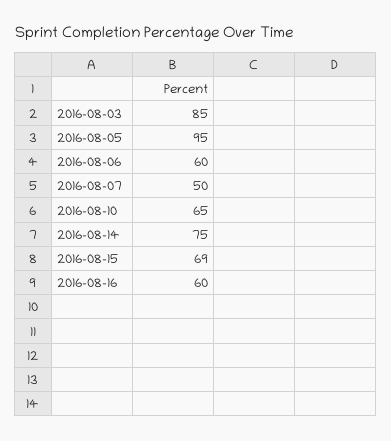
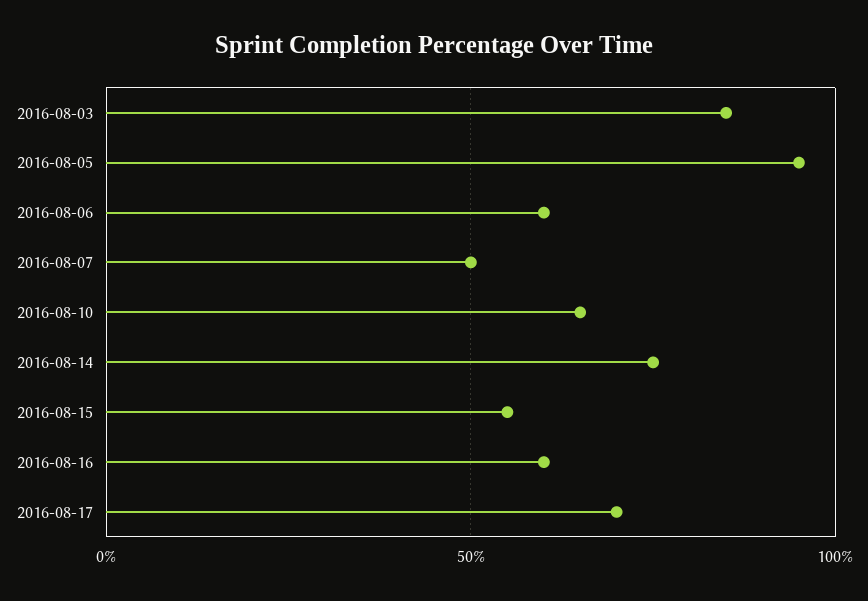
2016-08-15: 69 -> 55
2016-08-17: none -> 70

